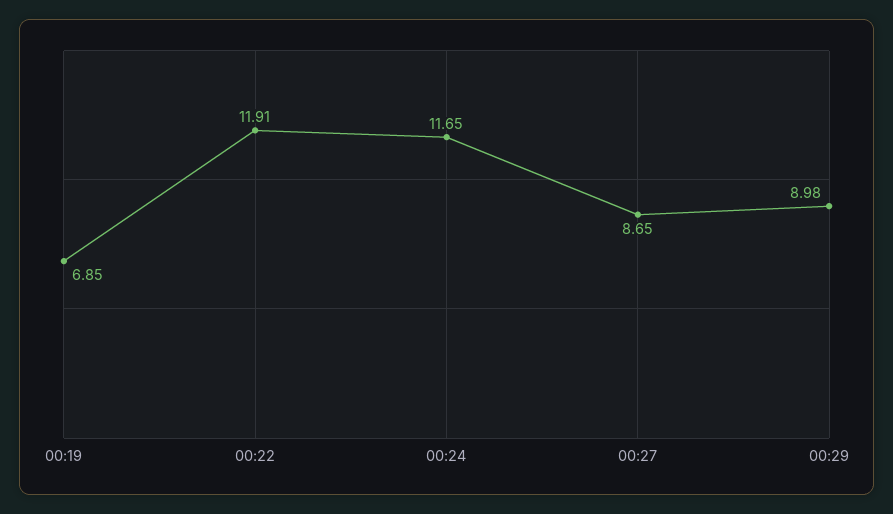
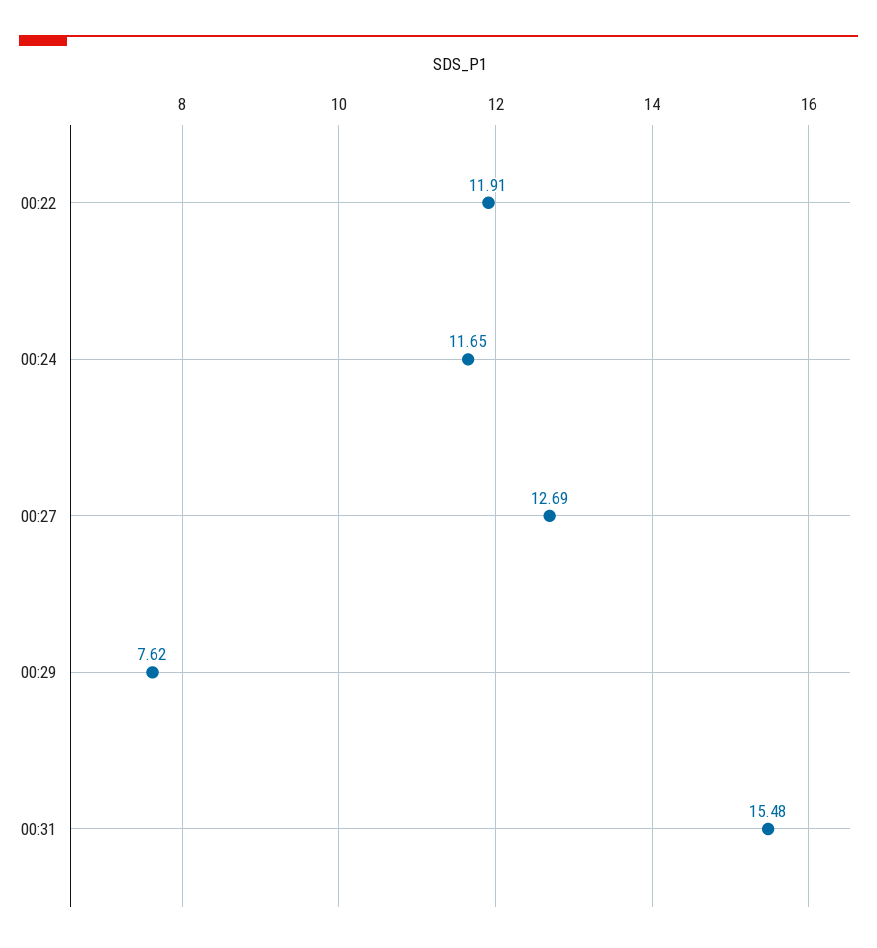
00:19: 6.85 -> none
00:27: 8.65 -> 12.69
00:29: 8.98 -> 7.62
00:31: none -> 15.48

